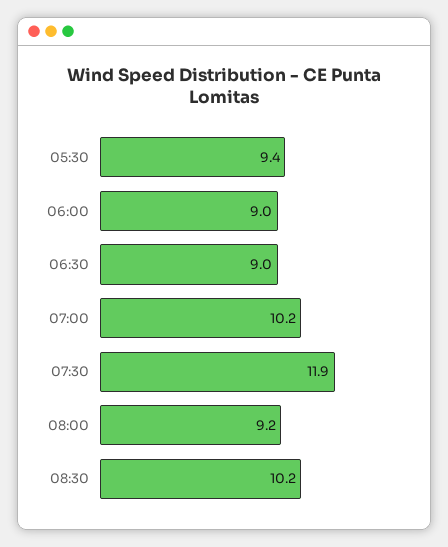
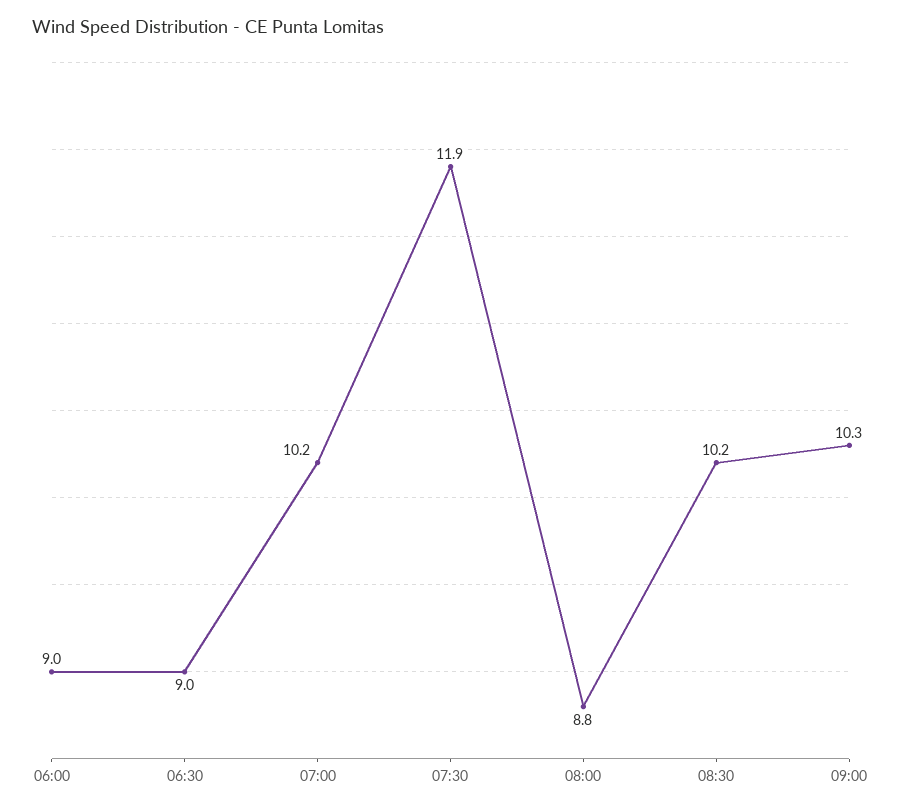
05:30: 9.4 -> none
08:00: 9.2 -> 8.8
09:00: none -> 10.3

